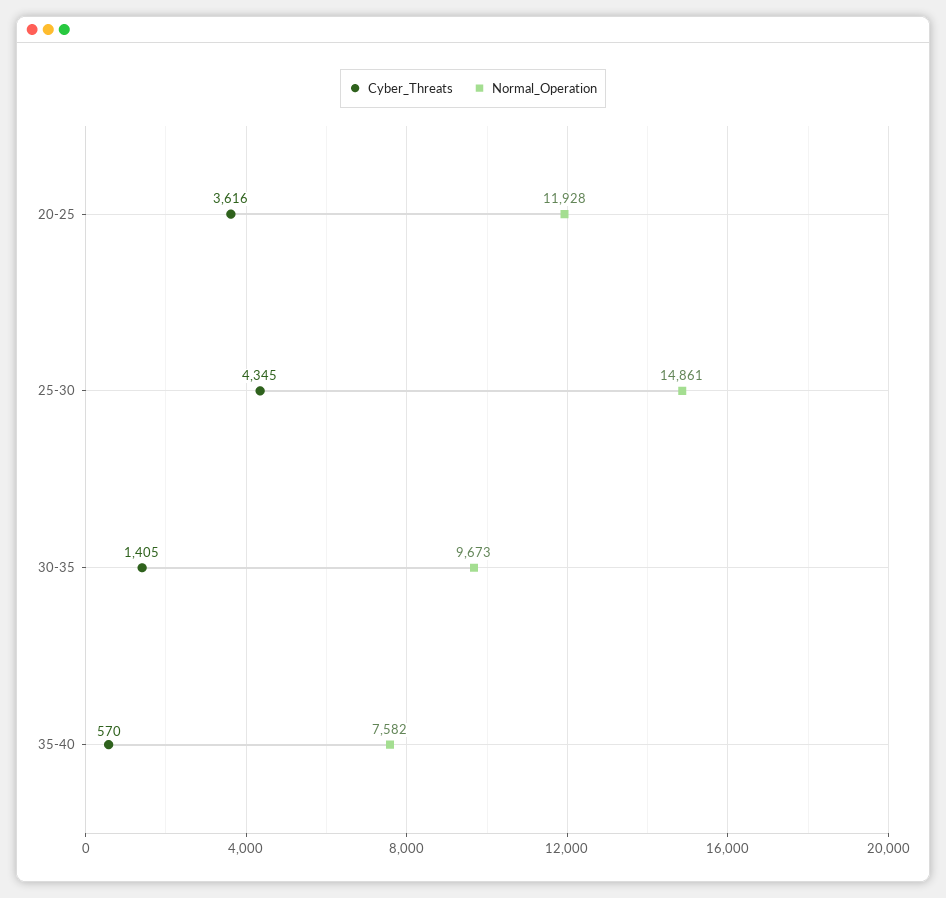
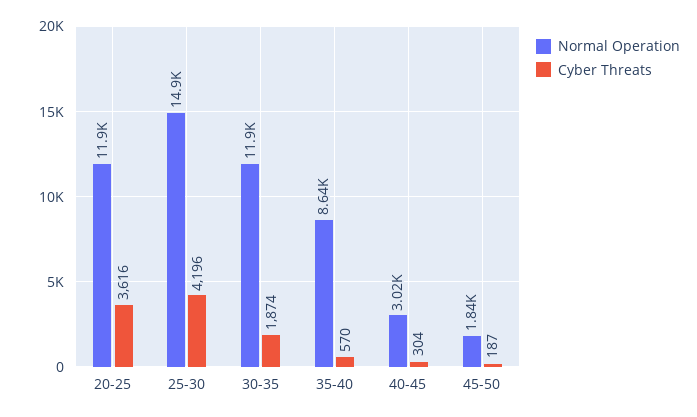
Cyber_Threats, 25-30: 4345 -> 4196
Cyber_Threats, 30-35: 1405 -> 1874
Normal_Operation, 30-35: 9673 -> 11900
Normal_Operation, 35-40: 7582 -> 8640
Normal_Operation, 40-45: none -> 3020
Cyber_Threats, 40-45: none -> 304
Normal_Operation, 45-50: none -> 1840
Cyber_Threats, 45-50: none -> 187

